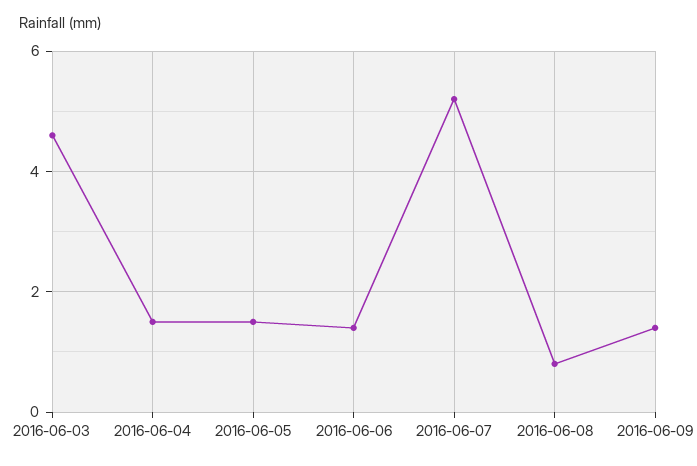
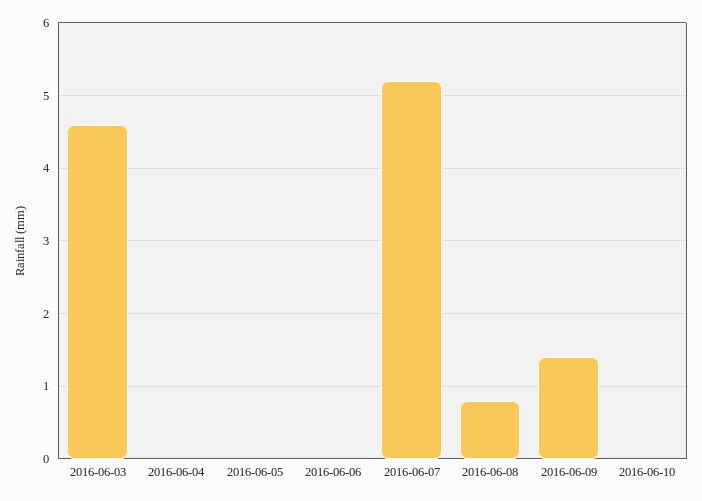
2016-06-04: 1.5 -> 0
2016-06-05: 1.5 -> 0
2016-06-06: 1.5 -> 0
2016-06-10: none -> 0

